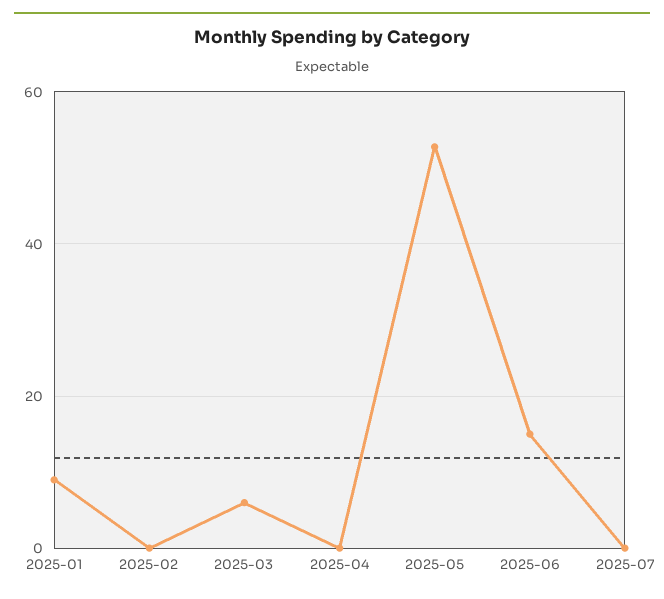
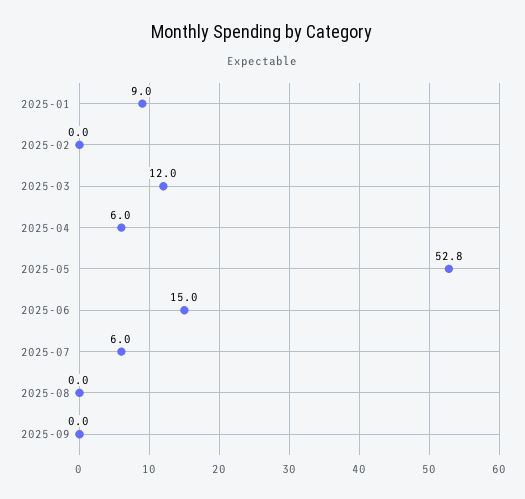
2025-03: 6 -> 12
2025-04: 0 -> 6
2025-07: 0 -> 6
2025-08: none -> 0
2025-09: none -> 0

